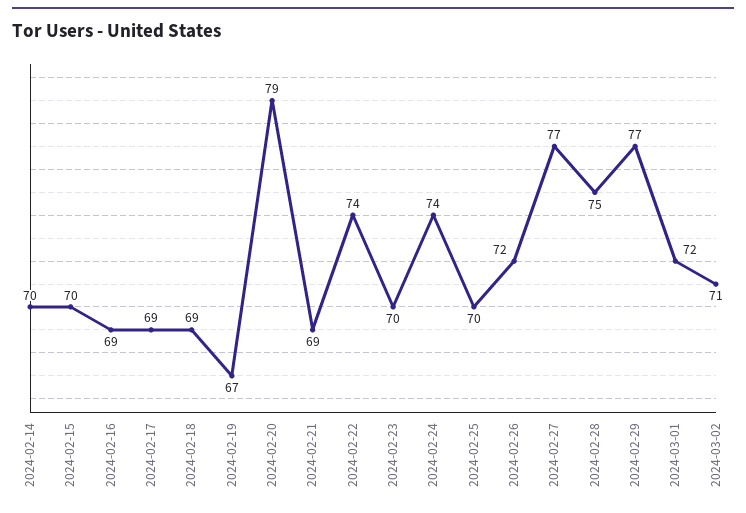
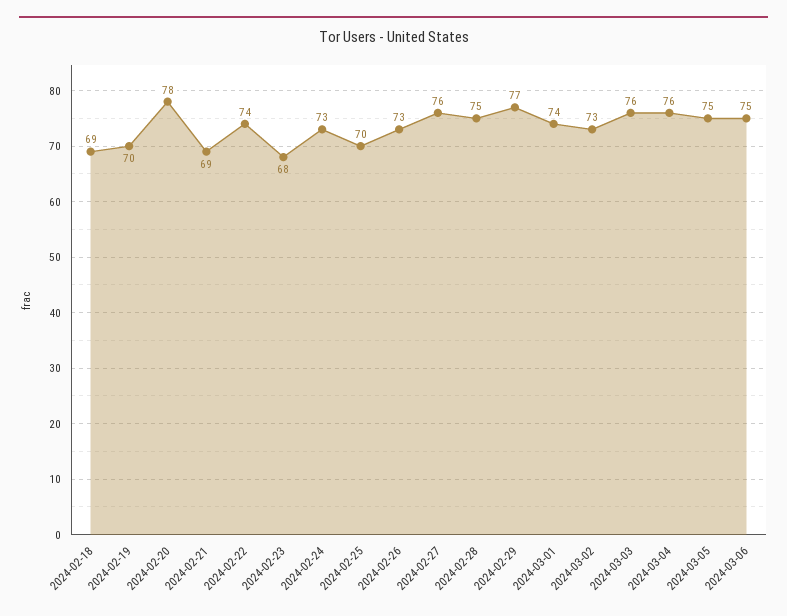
2024-02-14: 70 -> none
2024-02-15: 70 -> none
2024-02-16: 69 -> none
2024-02-17: 69 -> none
2024-02-19: 67 -> 70
2024-02-20: 79 -> 78
2024-02-23: 70 -> 68
2024-02-24: 74 -> 73
2024-02-26: 72 -> 73
2024-02-27: 77 -> 76
2024-03-01: 72 -> 74
2024-03-02: 71 -> 73
2024-03-03: none -> 76
2024-03-04: none -> 76
2024-03-05: none -> 75
2024-03-06: none -> 75

